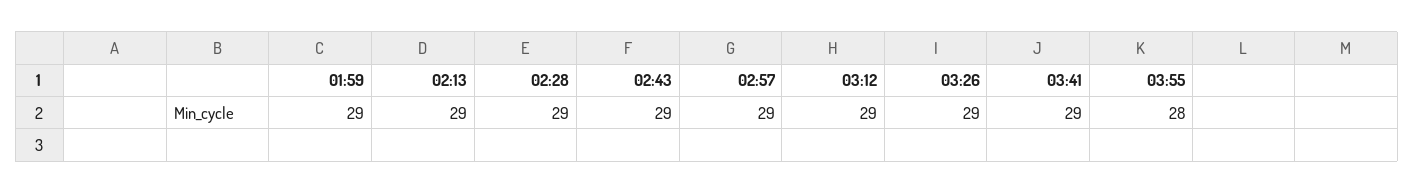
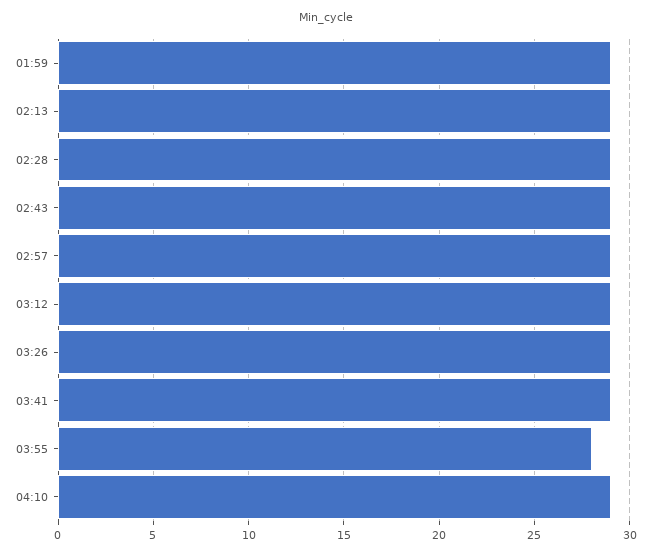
04:10: none -> 29

